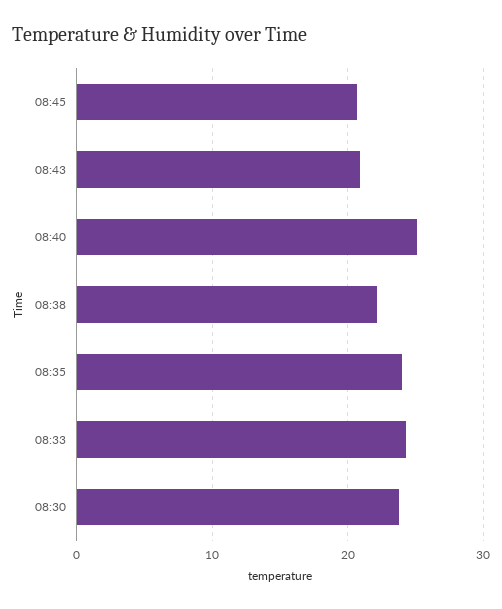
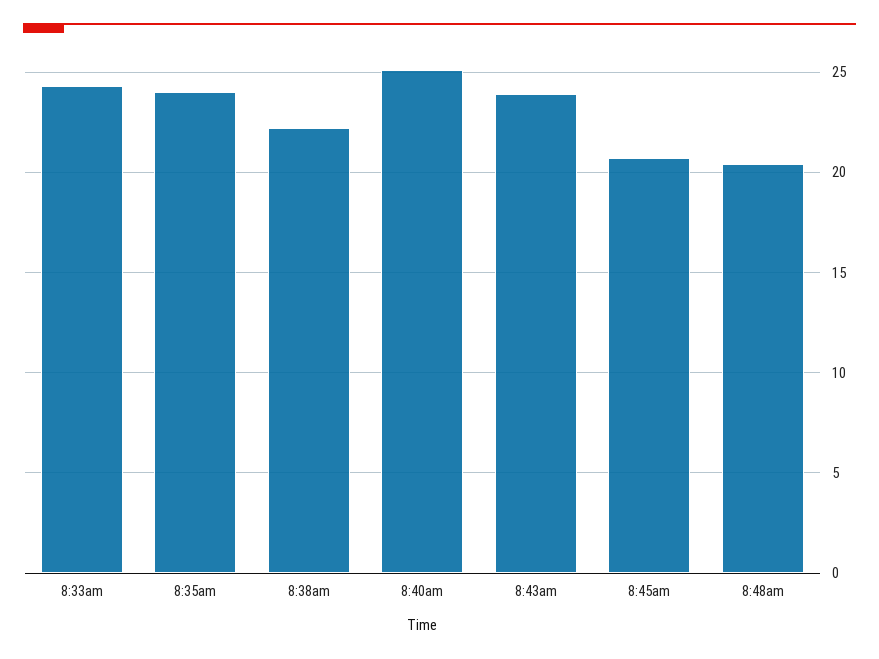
08:43: 21 -> 24
08:30: 24 -> none
8:48am: none -> 20.5

